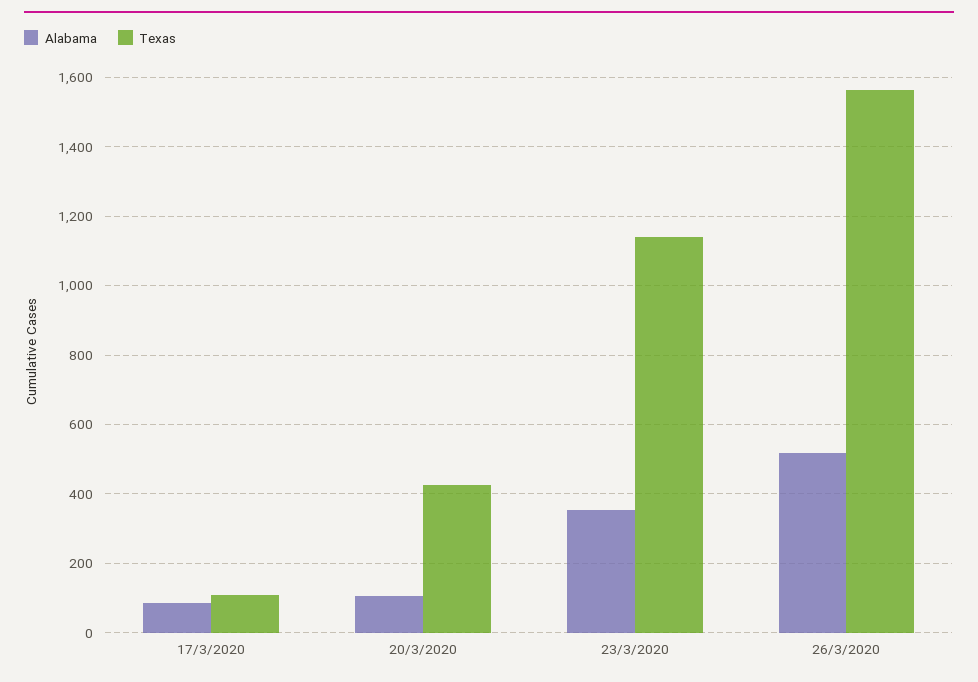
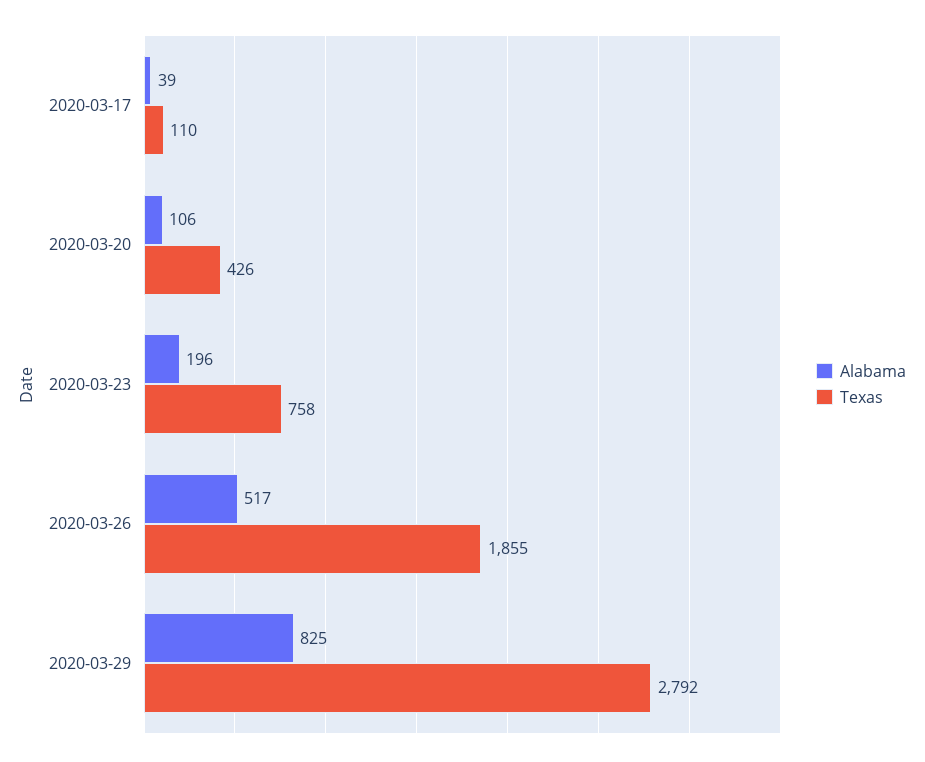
Alabama, 17/3/2020: 80 -> 39
Alabama, 23/3/2020: 360 -> 196
Texas, 23/3/2020: 1140 -> 758
Texas, 26/3/2020: 1560 -> 1855
Alabama, 2020-03-29: none -> 825
Texas, 2020-03-29: none -> 2792

